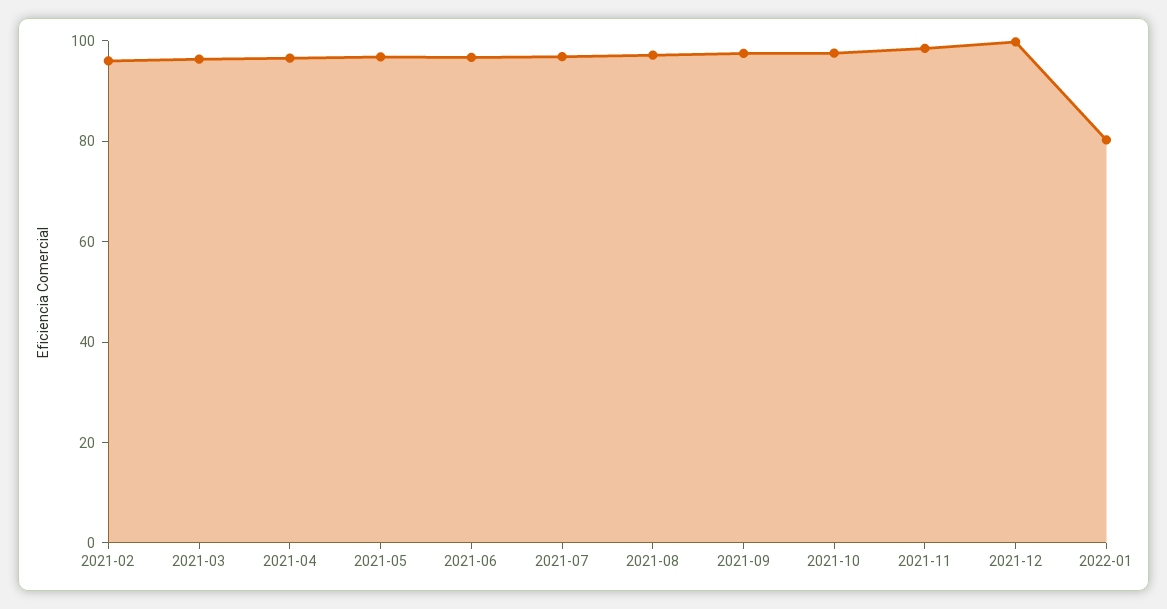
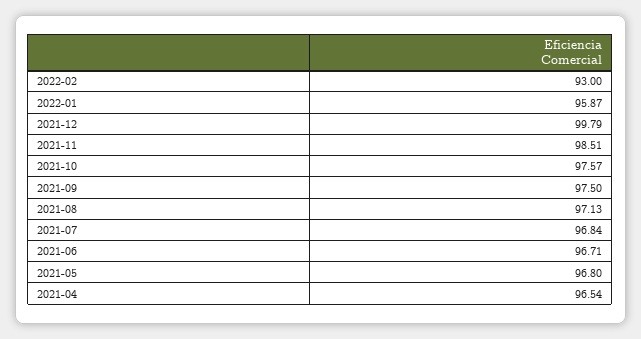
2021-02: 95 -> none
2021-03: 95 -> none
2022-01: 80 -> 95.87
2022-02: none -> 93

